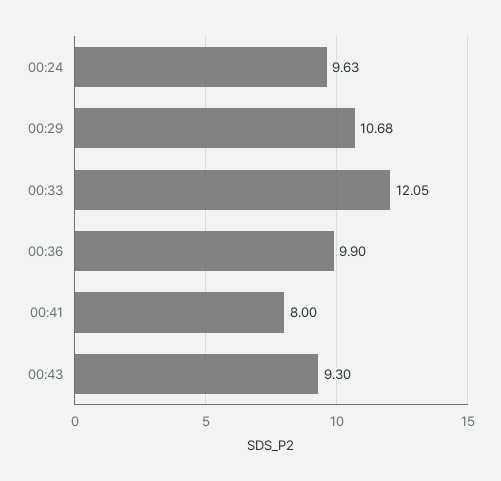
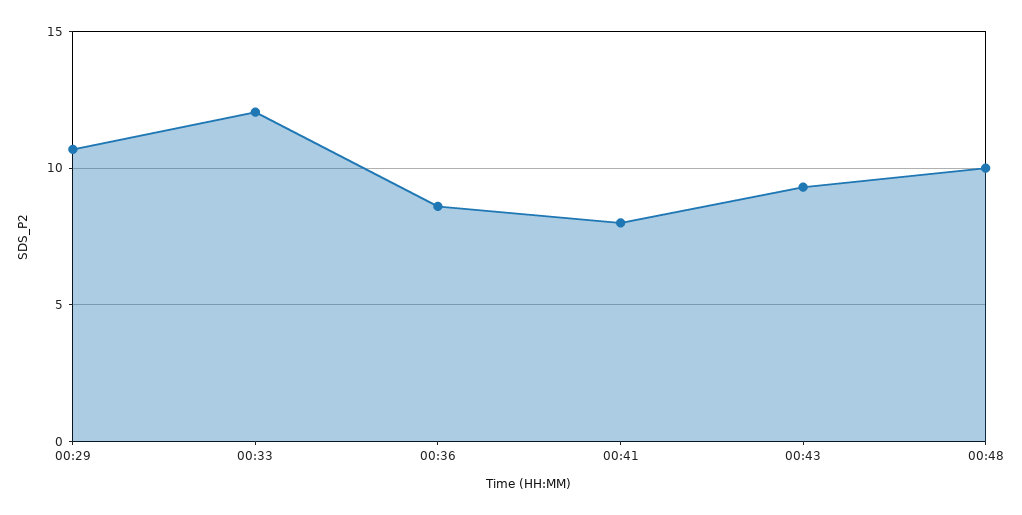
00:24: 9.63 -> none
00:36: 9.9 -> 8.5
00:48: none -> 10

